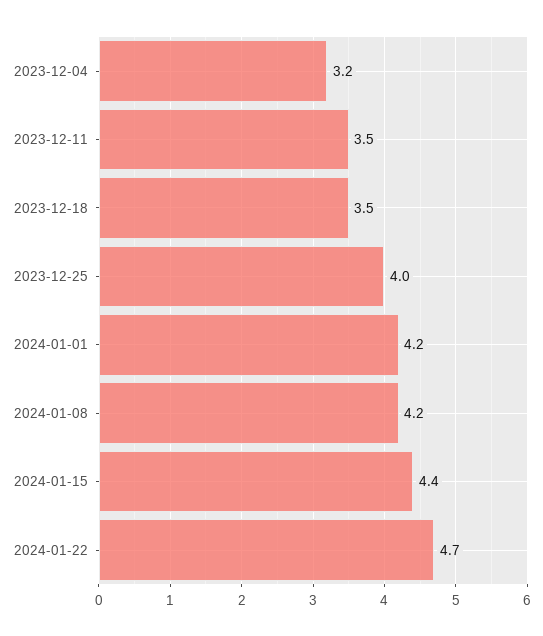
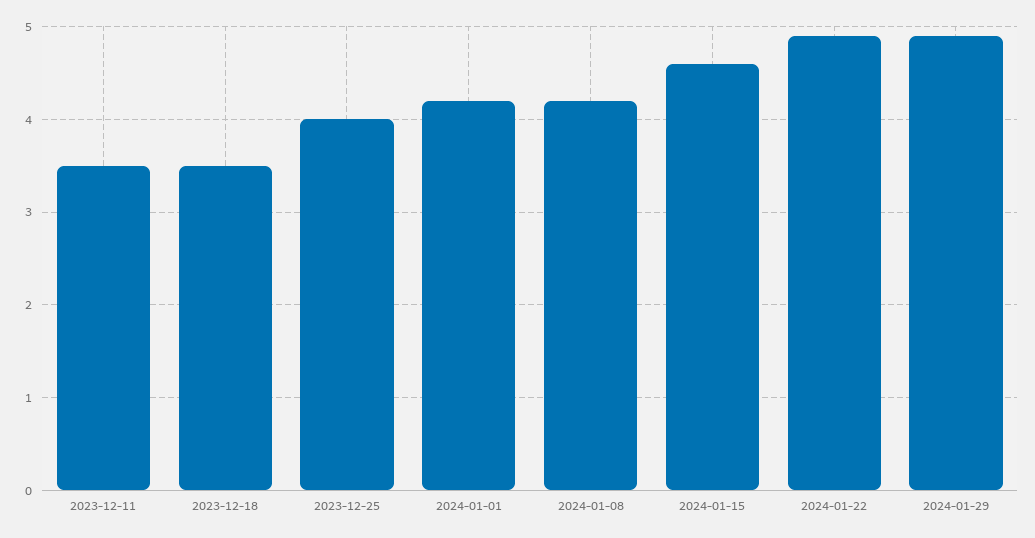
2023-12-04: 3.2 -> none
2024-01-15: 4.4 -> 4.6
2024-01-22: 4.7 -> 4.9
2024-01-29: none -> 4.9

